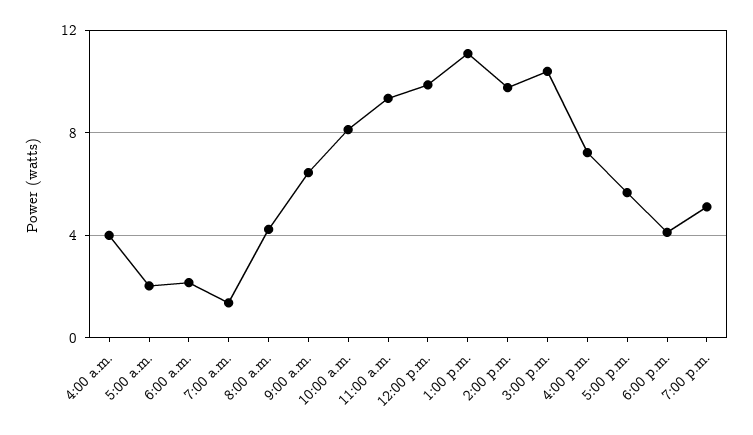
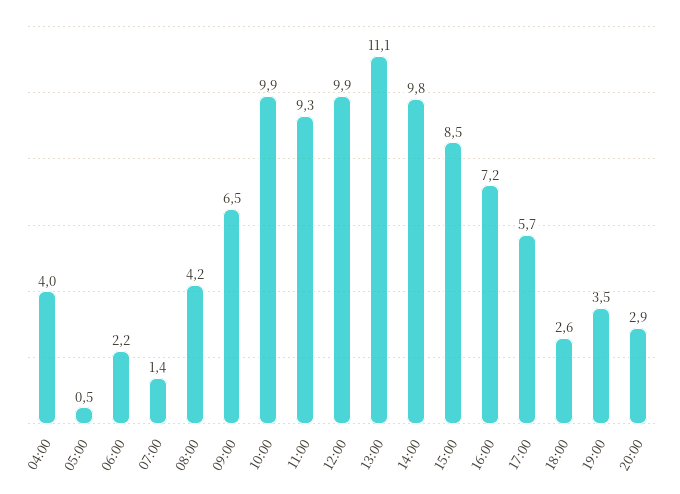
5:00 a.m.: 2 -> 0.5
10:00 a.m.: 8 -> 9.9
3:00 p.m.: 10.5 -> 8.5
6:00 p.m.: 4 -> 2.6
7:00 p.m.: 5 -> 3.5
20:00: none -> 2.9

